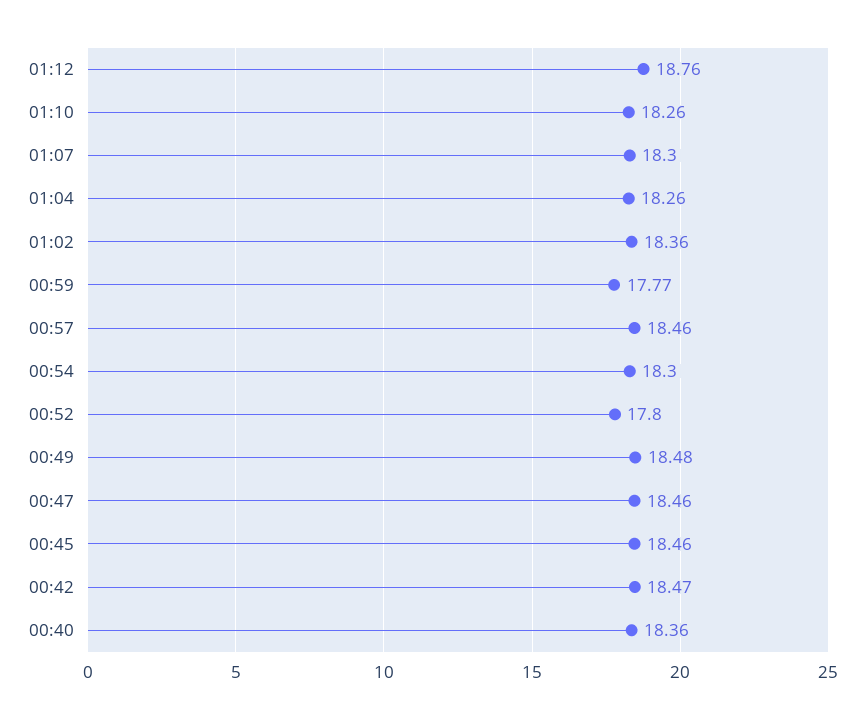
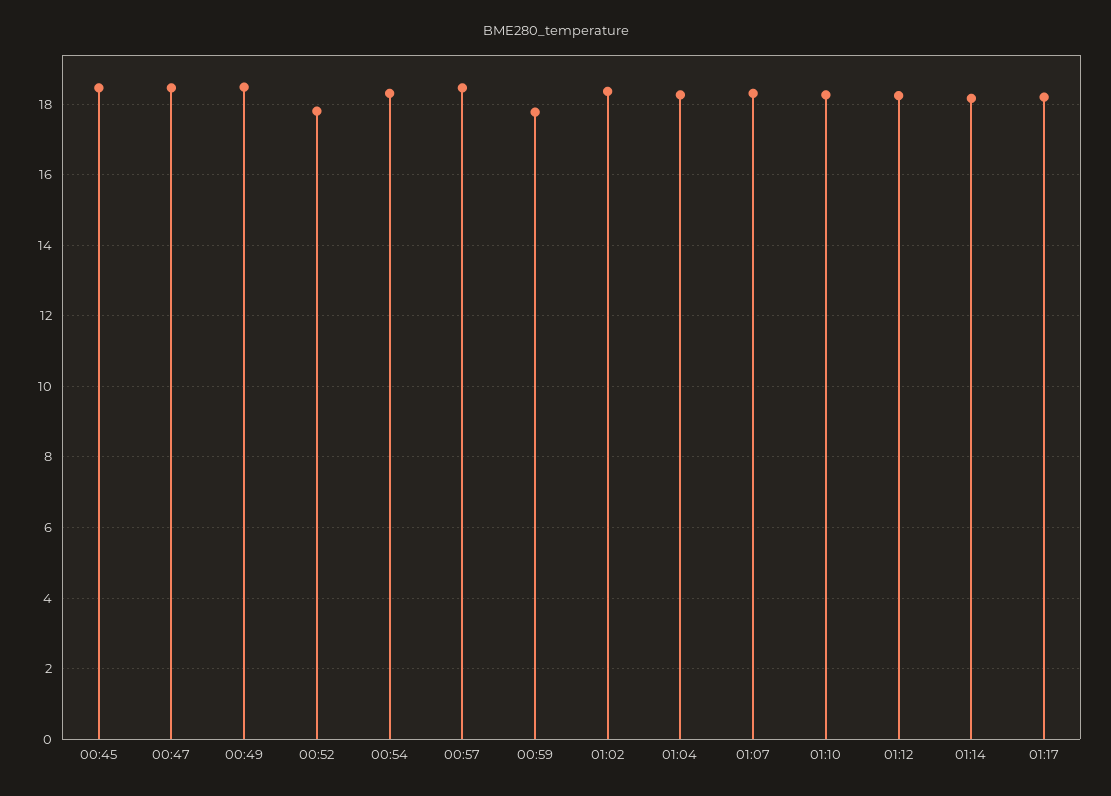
01:12: 18.76 -> 18.2
00:42: 18.47 -> none
00:40: 18.36 -> none
01:14: none -> 18.2
01:17: none -> 18.2

